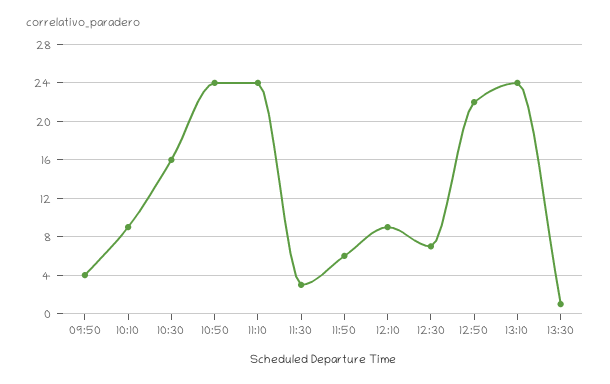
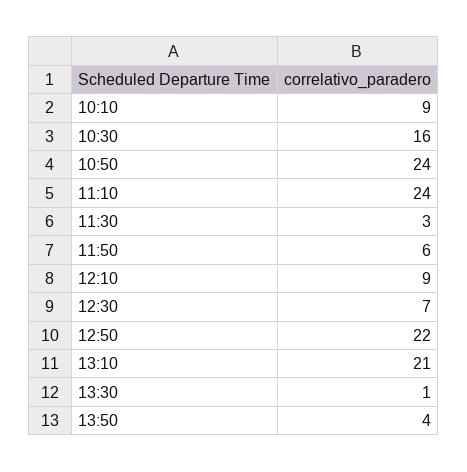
09:50: 4 -> none
13:10: 24 -> 21
13:50: none -> 4

